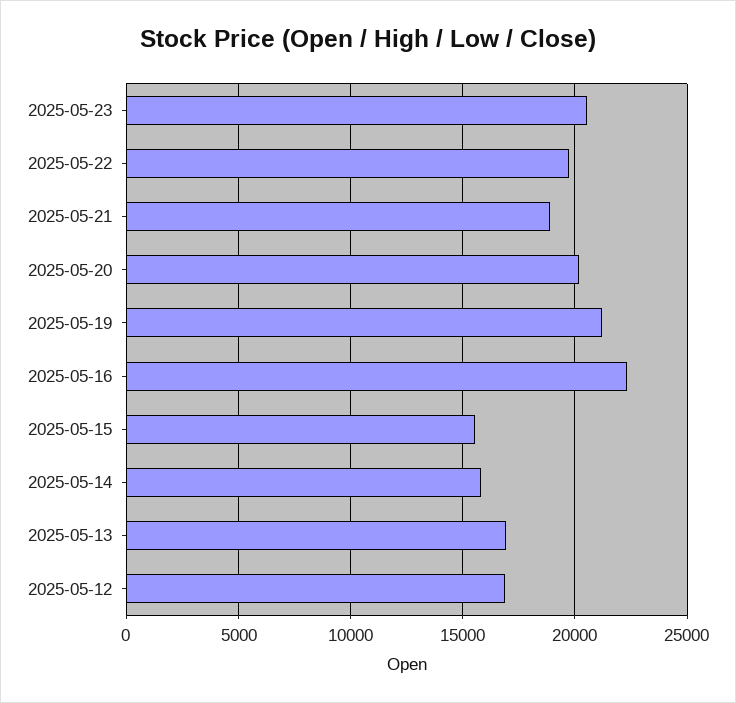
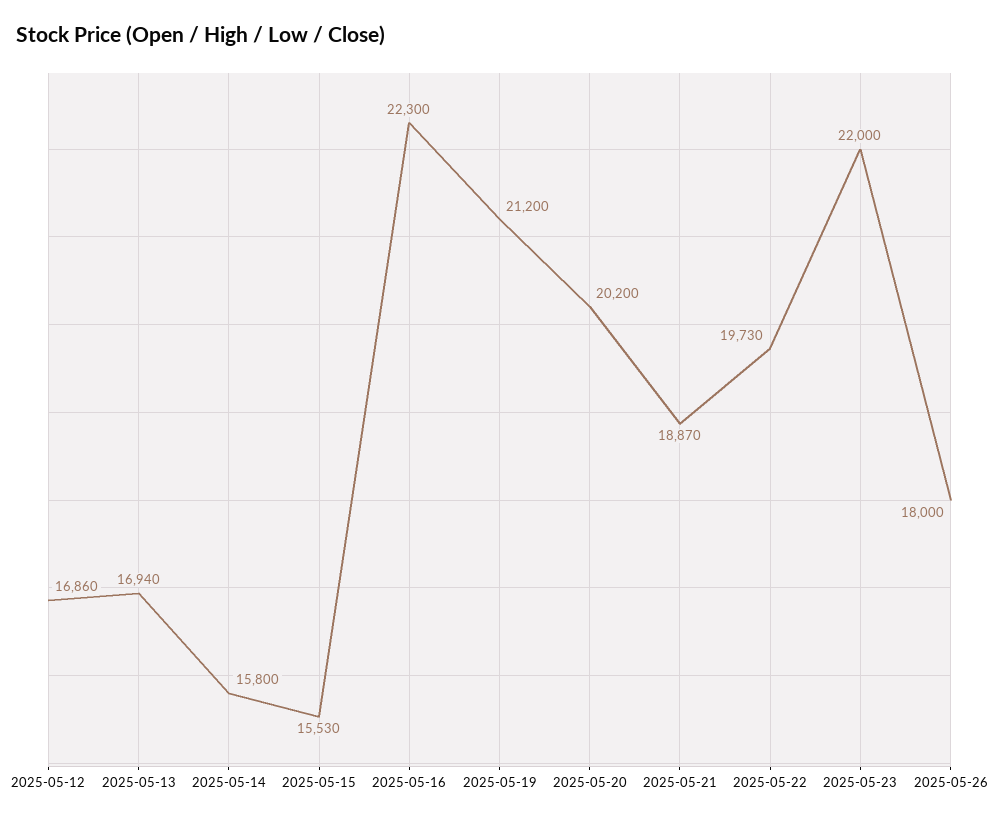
2025-05-23: 20500 -> 22000
2025-05-26: none -> 18000

